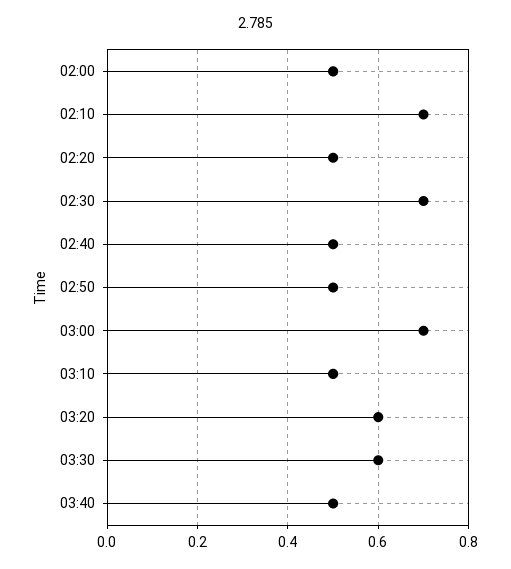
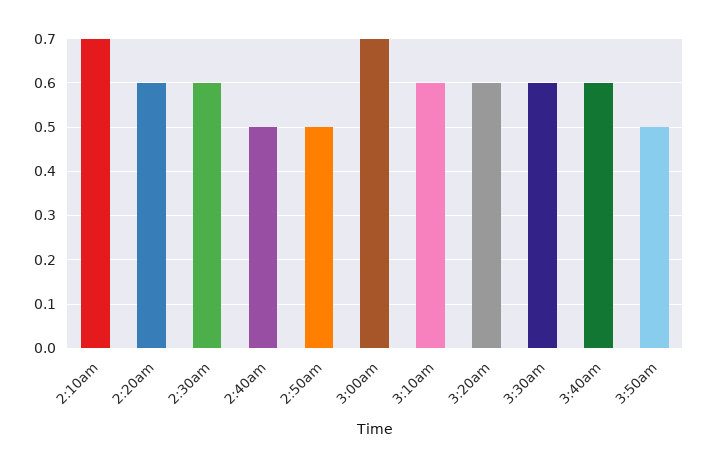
02:00: 0.5 -> none
02:20: 0.5 -> 0.6
02:30: 0.7 -> 0.6
03:10: 0.5 -> 0.6
03:40: 0.5 -> 0.6
3:50am: none -> 0.5

